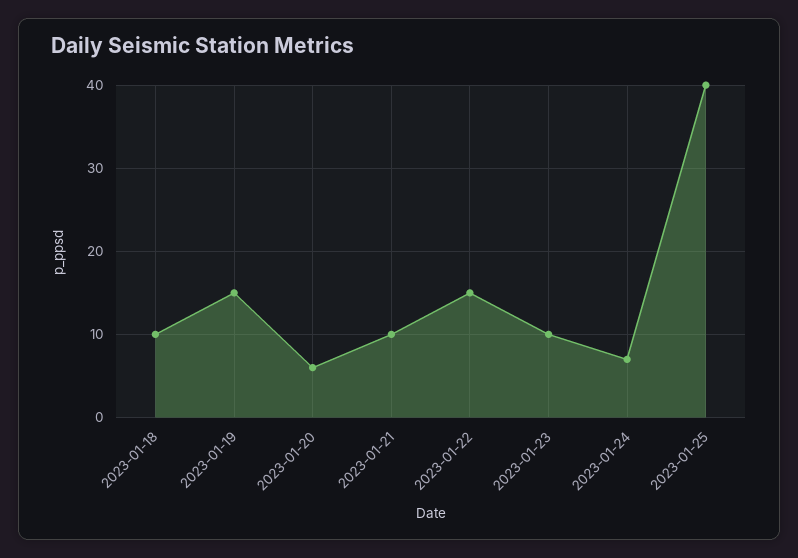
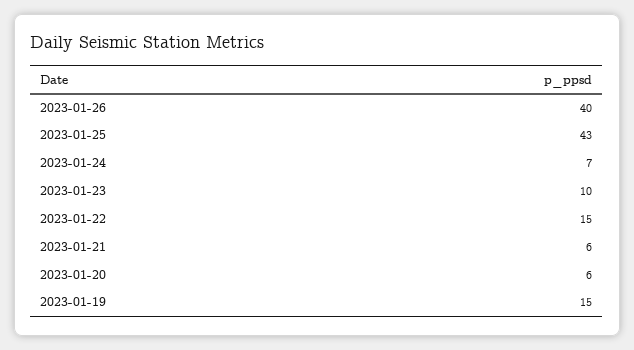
2023-01-18: 10 -> none
2023-01-21: 10 -> 6
2023-01-25: 40 -> 43
2023-01-26: none -> 40

